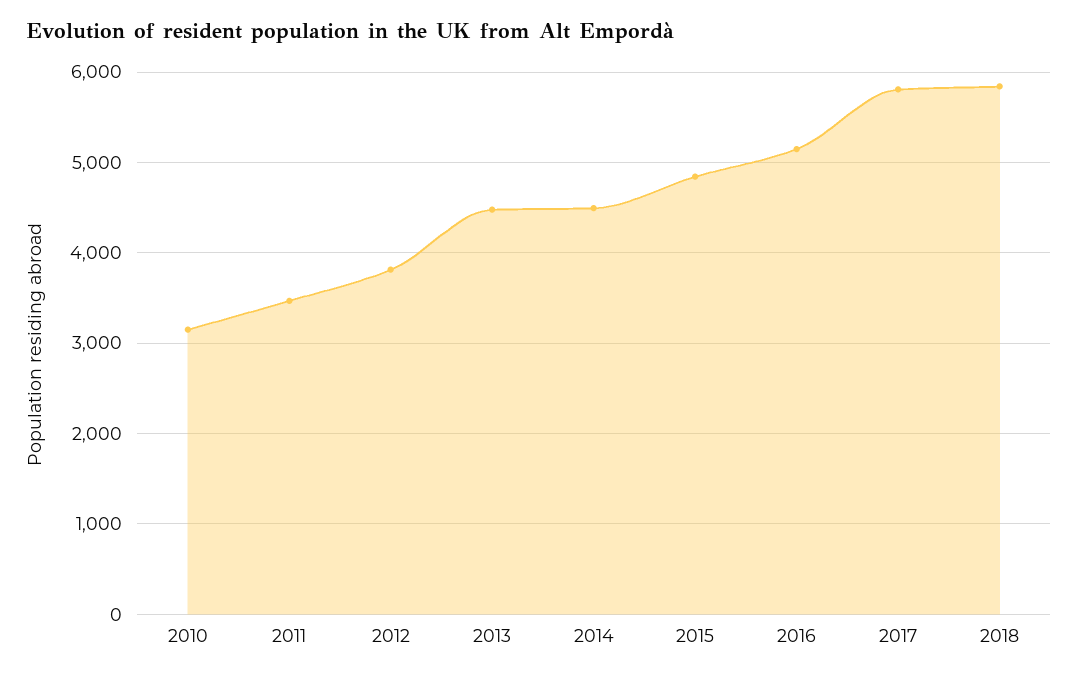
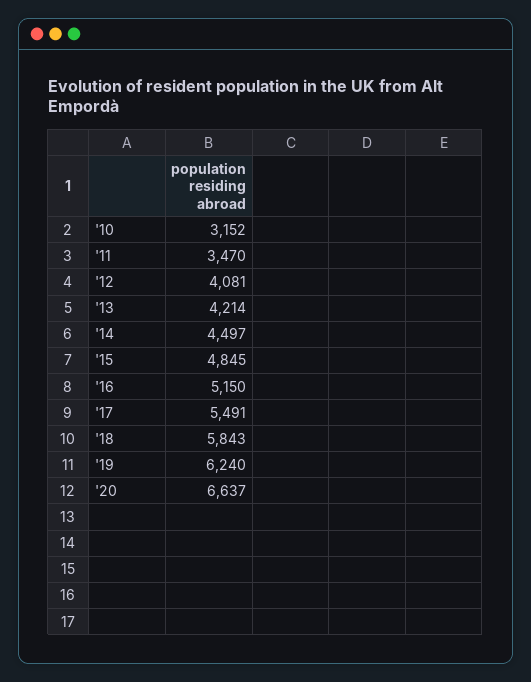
2012: 3800 -> 4081
2013: 4500 -> 4214
2017: 5800 -> 5491
'19: none -> 6240
'20: none -> 6637

